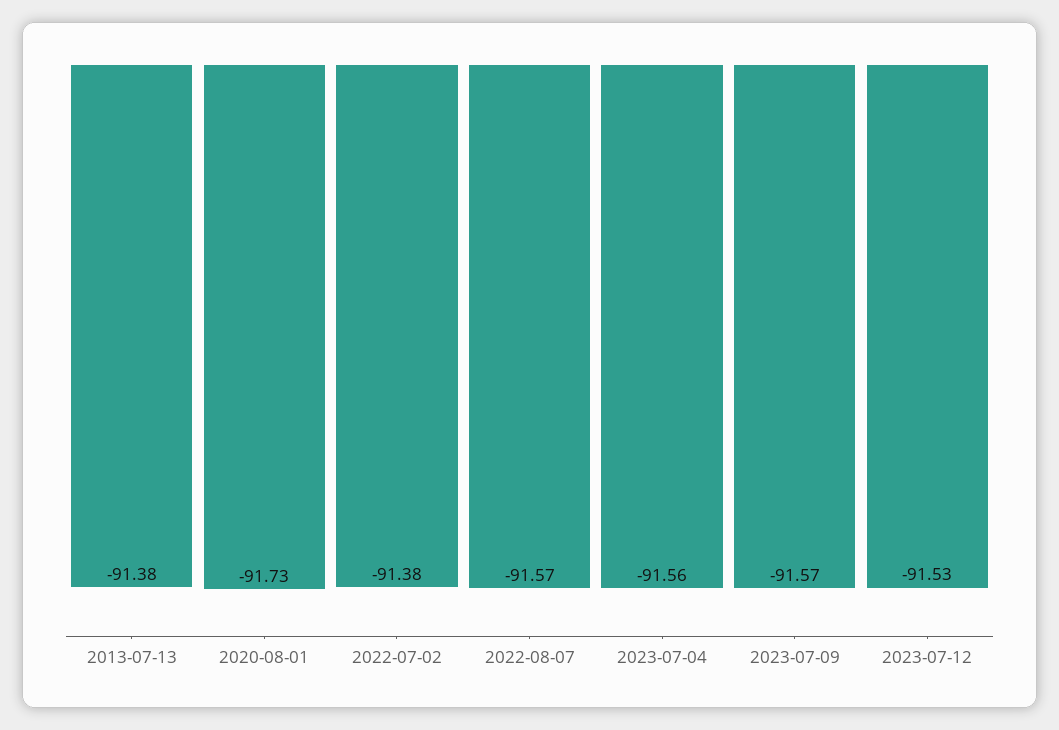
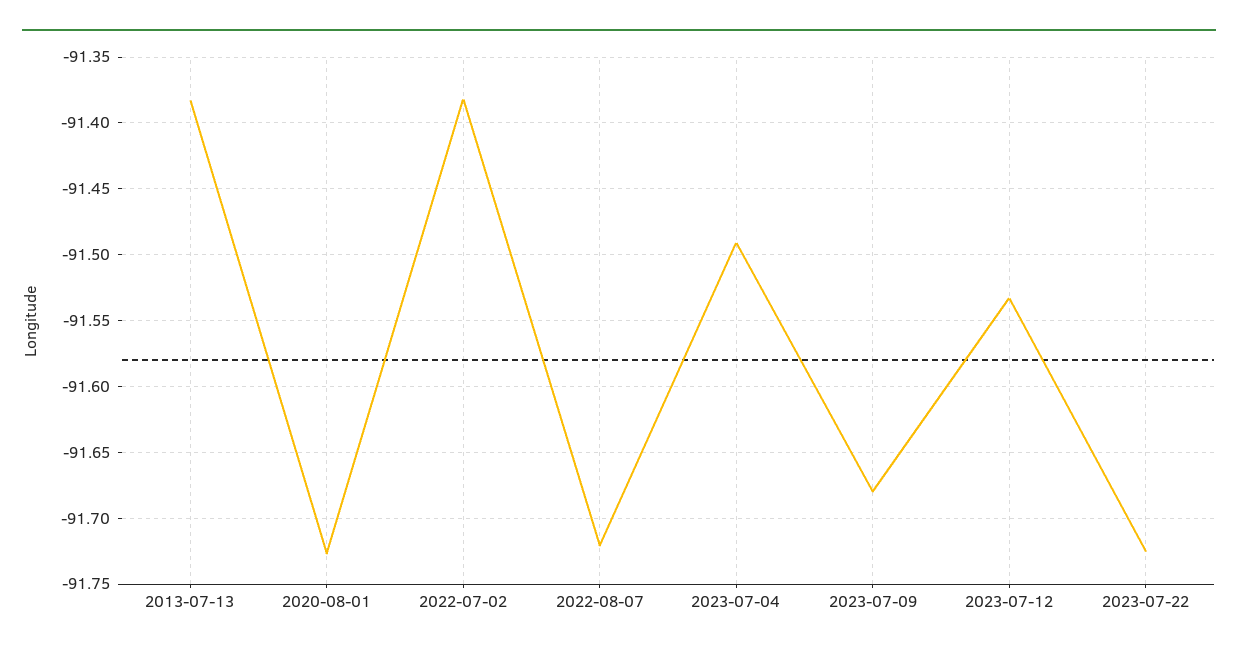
2022-08-07: -91.57 -> -91.72
2023-07-04: -91.56 -> -91.49
2023-07-09: -91.57 -> -91.68
2023-07-22: none -> -91.725

